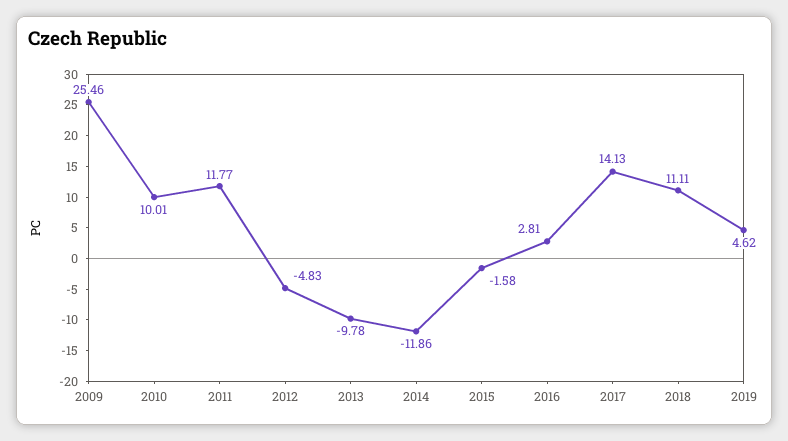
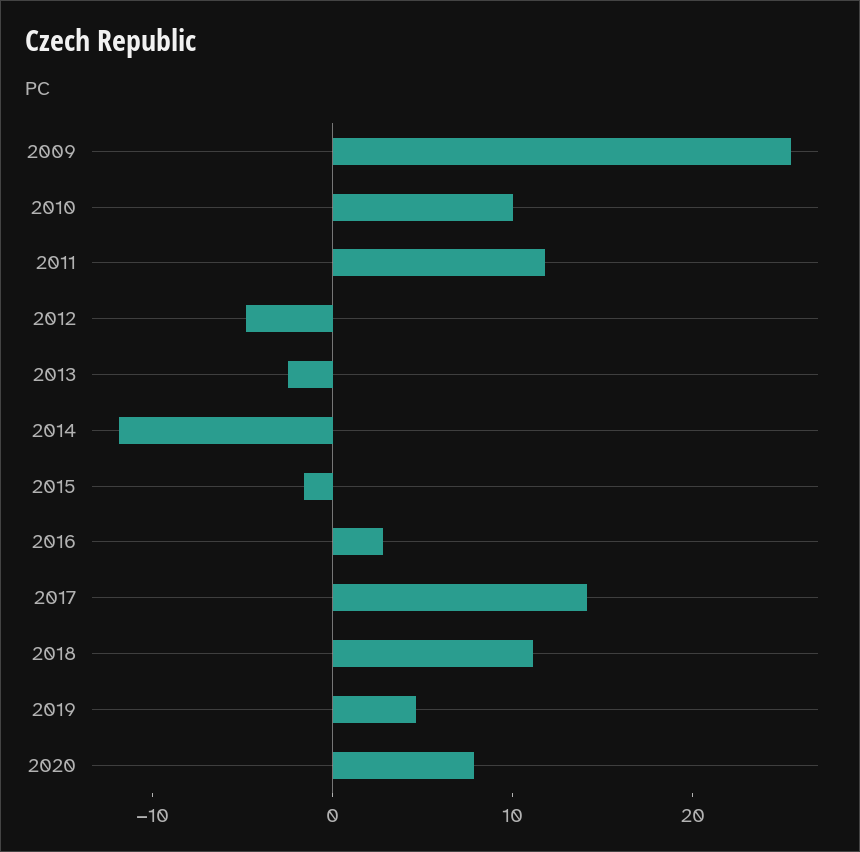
2013: -9.78 -> -2
2020: none -> 8

